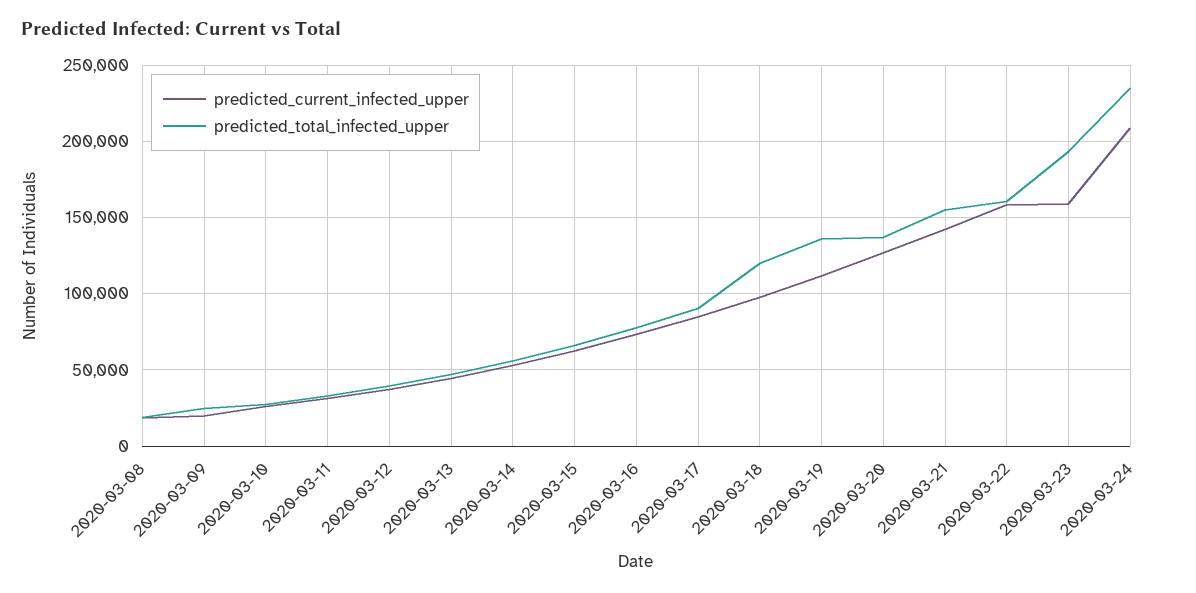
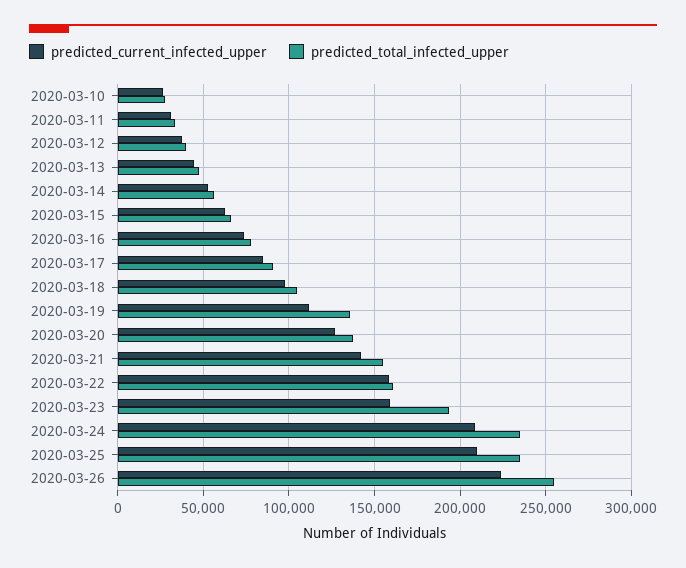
predicted_current_infected_upper, 2020-03-08: 20000 -> none
predicted_total_infected_upper, 2020-03-08: 20000 -> none
predicted_current_infected_upper, 2020-03-09: 20000 -> none
predicted_total_infected_upper, 2020-03-09: 25000 -> none
predicted_total_infected_upper, 2020-03-18: 120000 -> 105000
predicted_current_infected_upper, 2020-03-25: none -> 210000
predicted_total_infected_upper, 2020-03-25: none -> 235000
predicted_current_infected_upper, 2020-03-26: none -> 225000
predicted_total_infected_upper, 2020-03-26: none -> 255000

